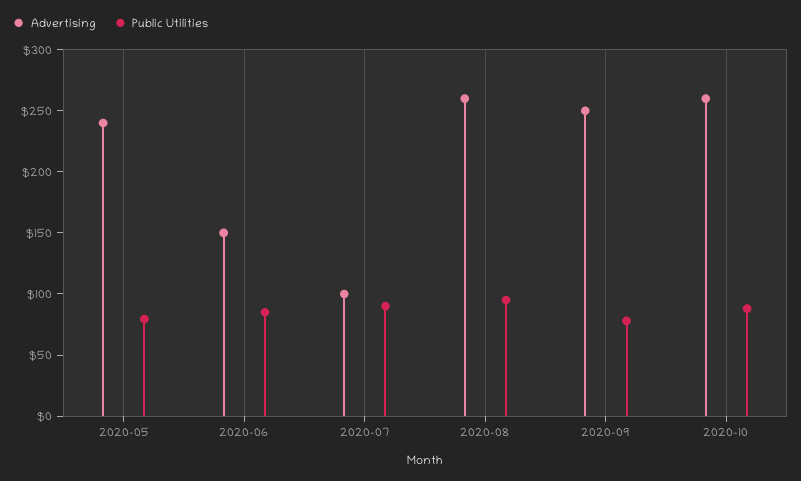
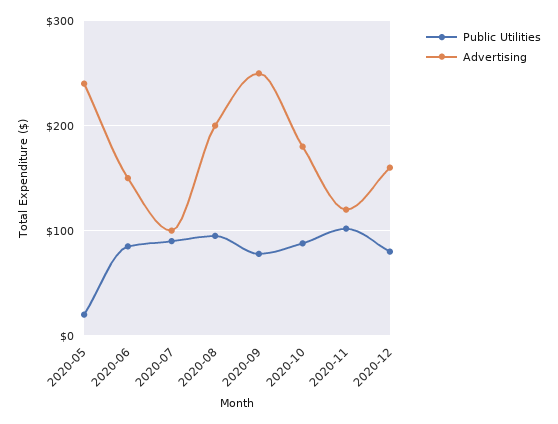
Public Utilities, 2020-05: 80 -> 20
Advertising, 2020-08: 260 -> 200
Advertising, 2020-10: 260 -> 180
Public Utilities, 2020-11: none -> 100
Advertising, 2020-11: none -> 120
Public Utilities, 2020-12: none -> 80
Advertising, 2020-12: none -> 160

